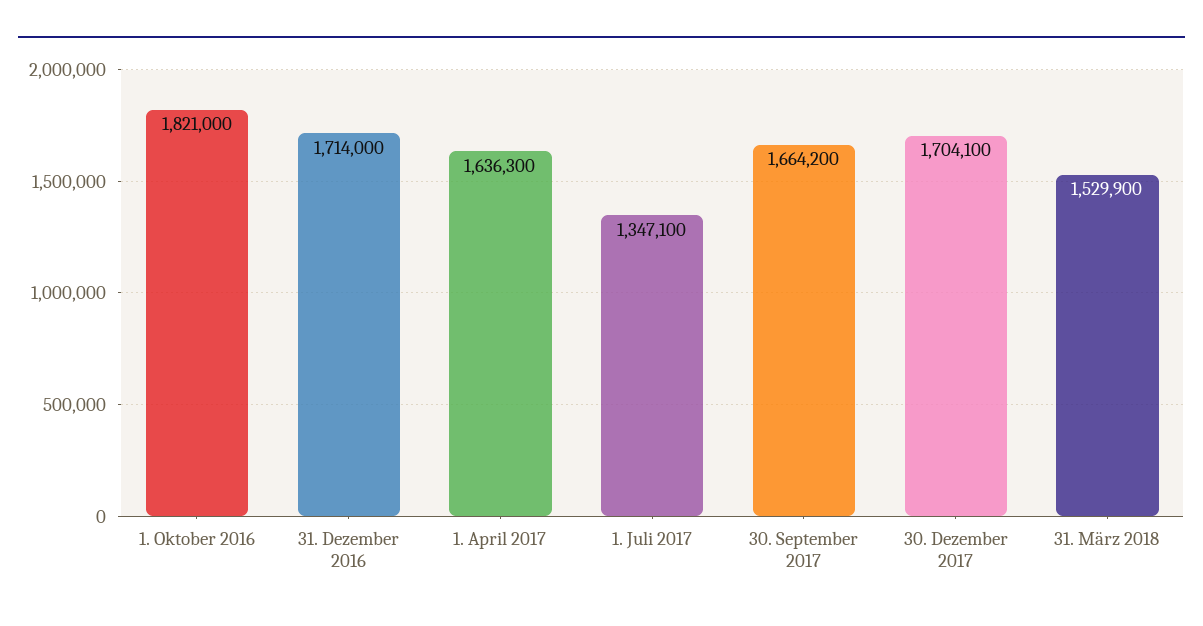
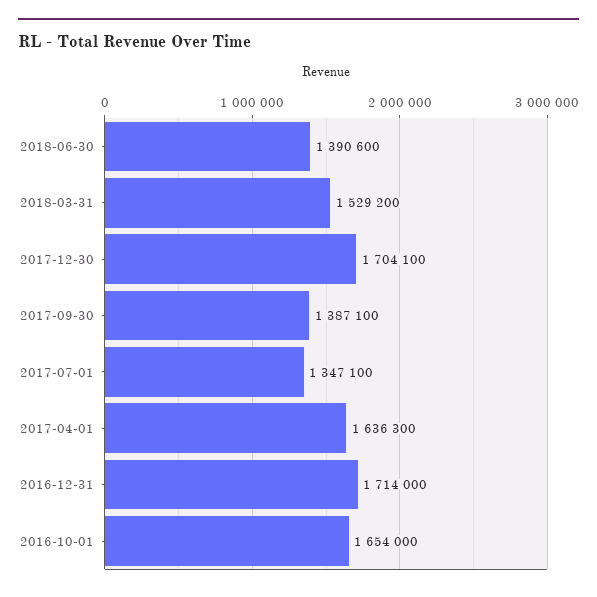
1. Oktober 2016: 1821000 -> 1654000
30. September 2017: 1664200 -> 1387100
31. März 2018: 1529900 -> 1529200
2018-06-30: none -> 1390600

